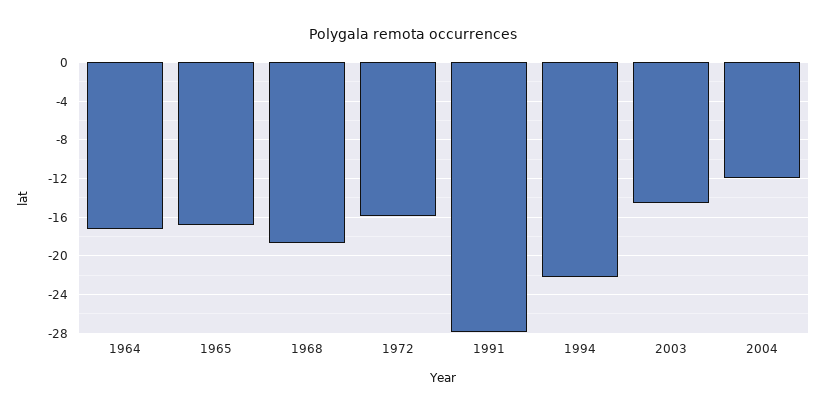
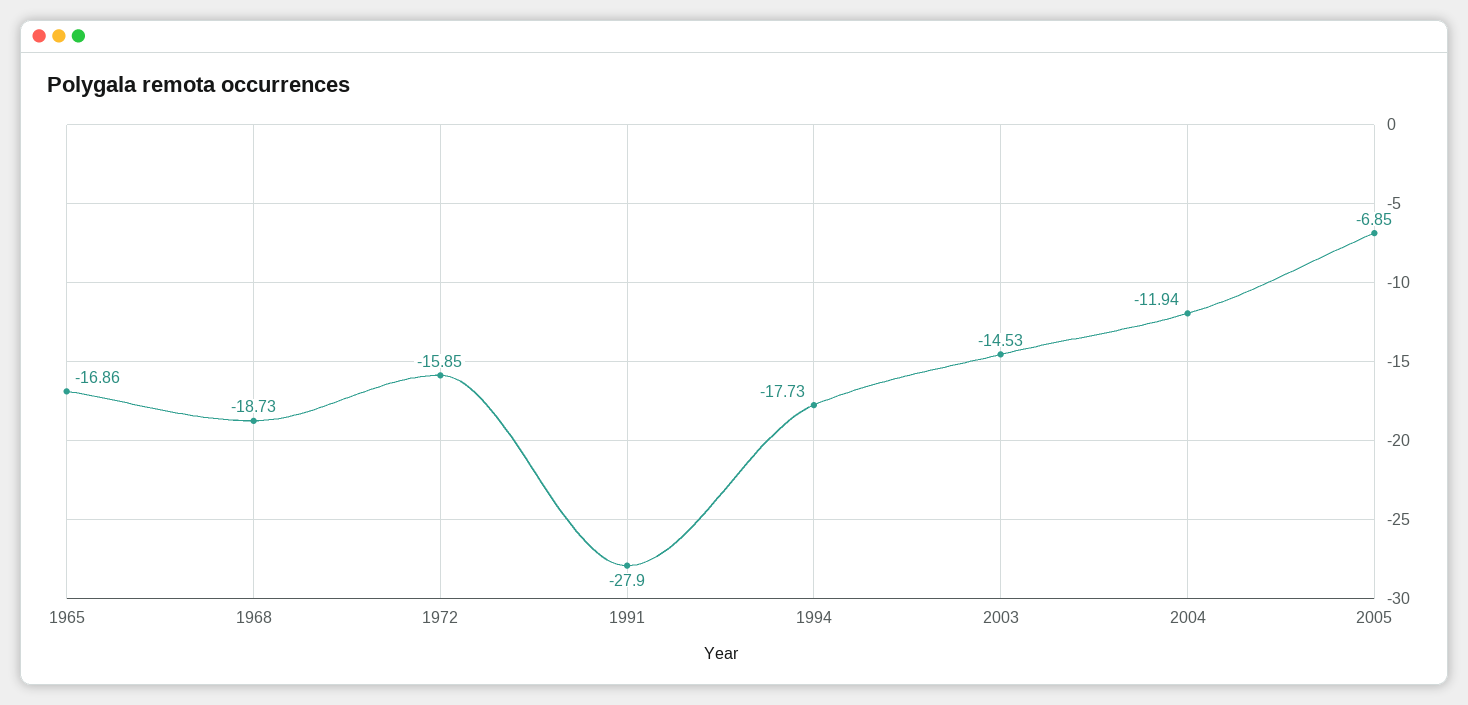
1964: -17 -> none
1994: -22 -> -17.73
2005: none -> -6.85

